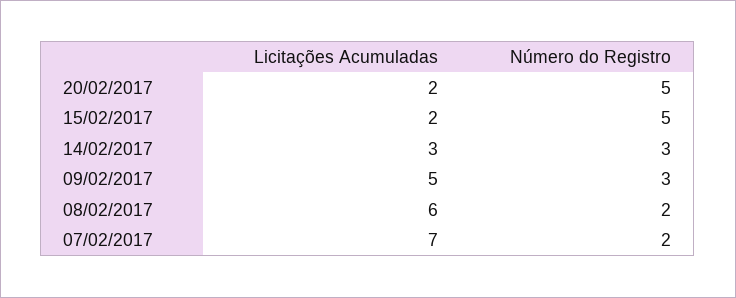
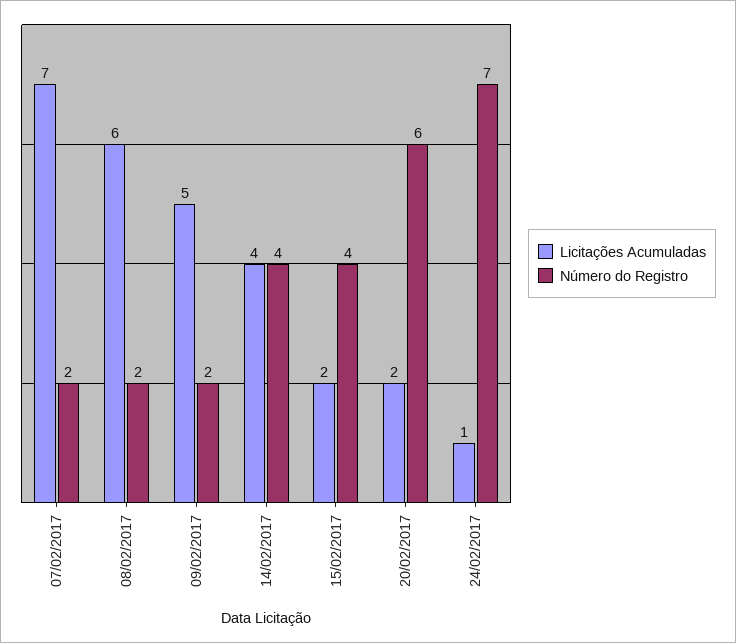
Número do Registro, 20/02/2017: 5 -> 6
Número do Registro, 15/02/2017: 5 -> 4
Licitações Acumuladas, 14/02/2017: 3 -> 4
Número do Registro, 14/02/2017: 3 -> 4
Número do Registro, 09/02/2017: 3 -> 2
Licitações Acumuladas, 24/02/2017: none -> 1
Número do Registro, 24/02/2017: none -> 7

